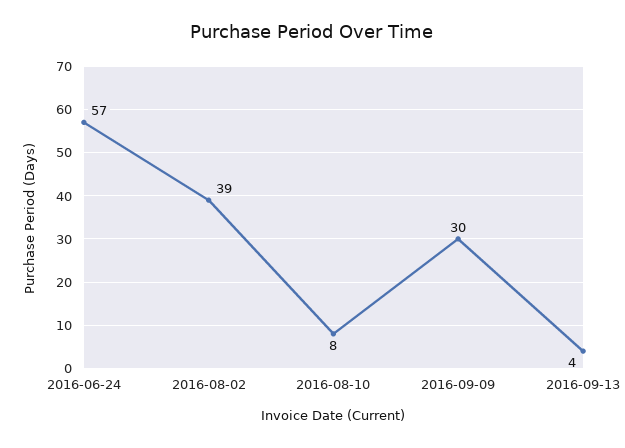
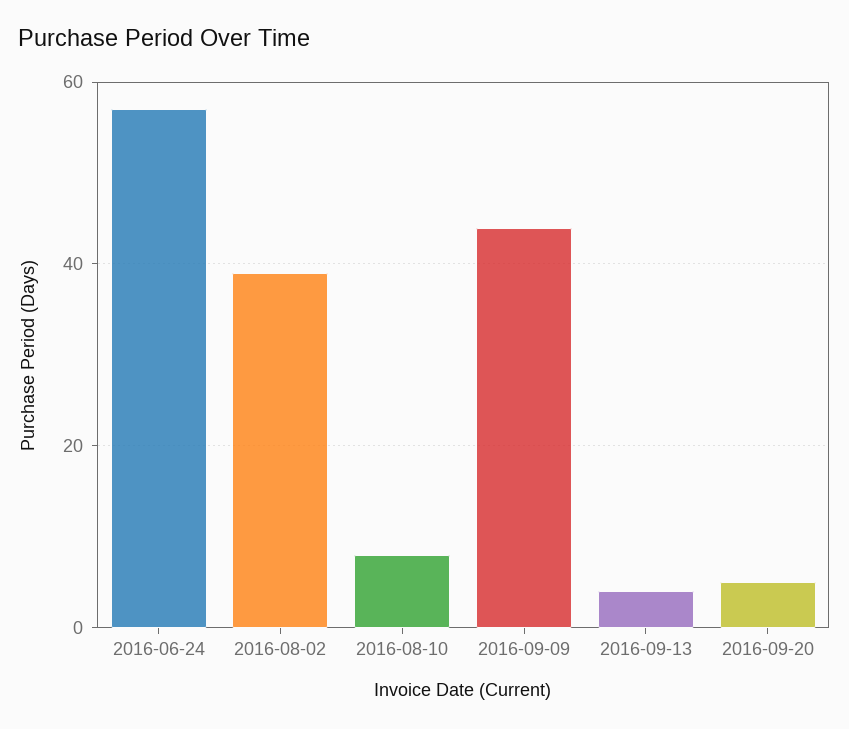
2016-09-09: 30 -> 45
2016-09-20: none -> 5

